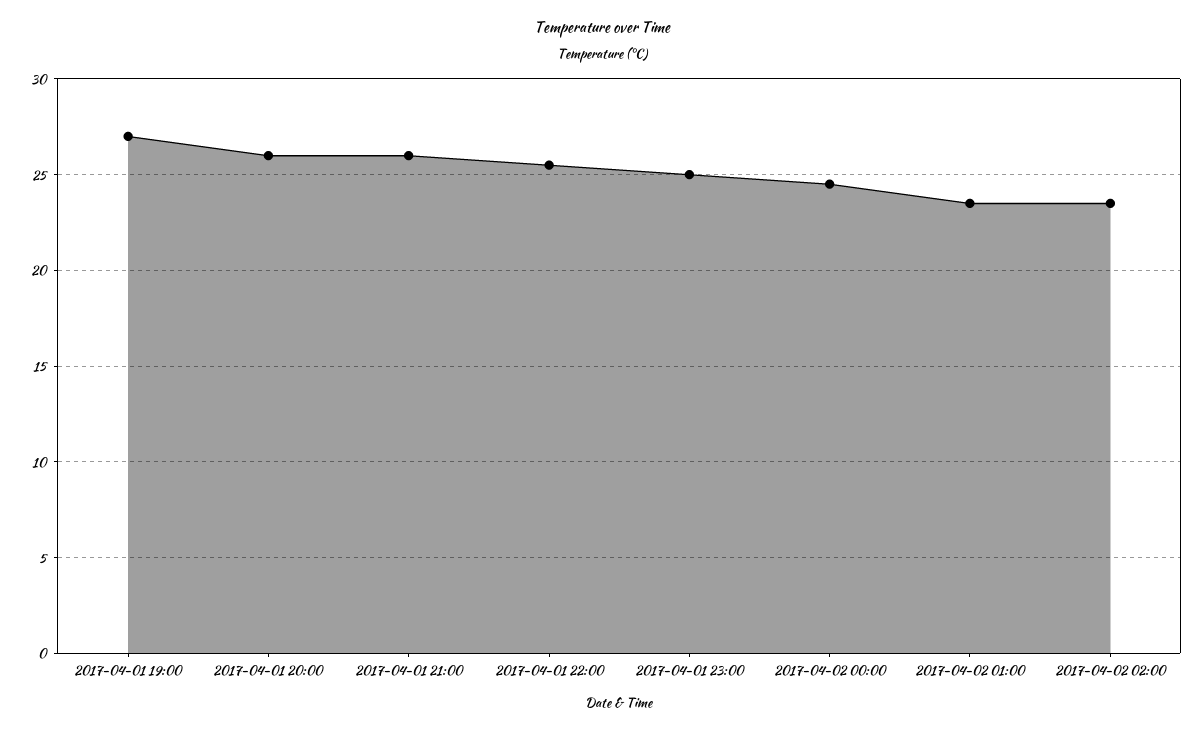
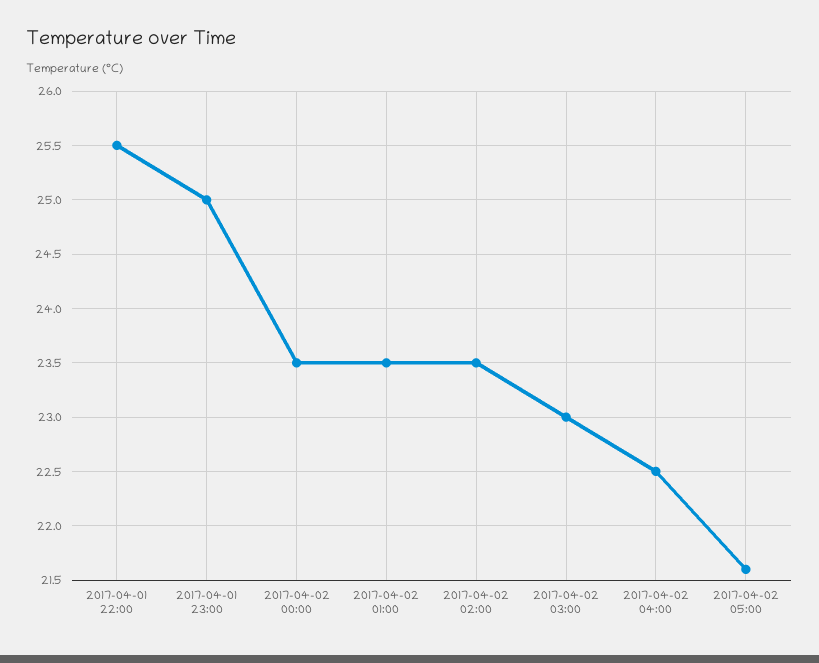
2017-04-01 19:00: 27 -> none
2017-04-01 20:00: 26 -> none
2017-04-01 21:00: 26 -> none
2017-04-02 00:00: 24.5 -> 23.5
2017-04-02 03:00: none -> 23
2017-04-02 04:00: none -> 22.5
2017-04-02 05:00: none -> 21.6

